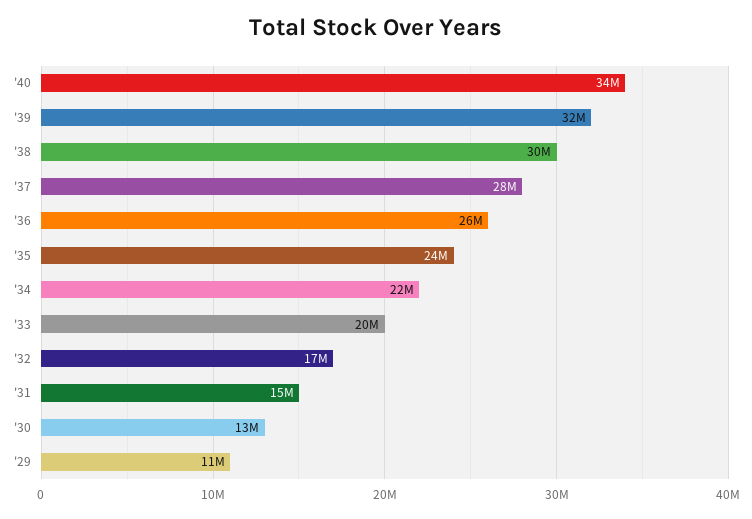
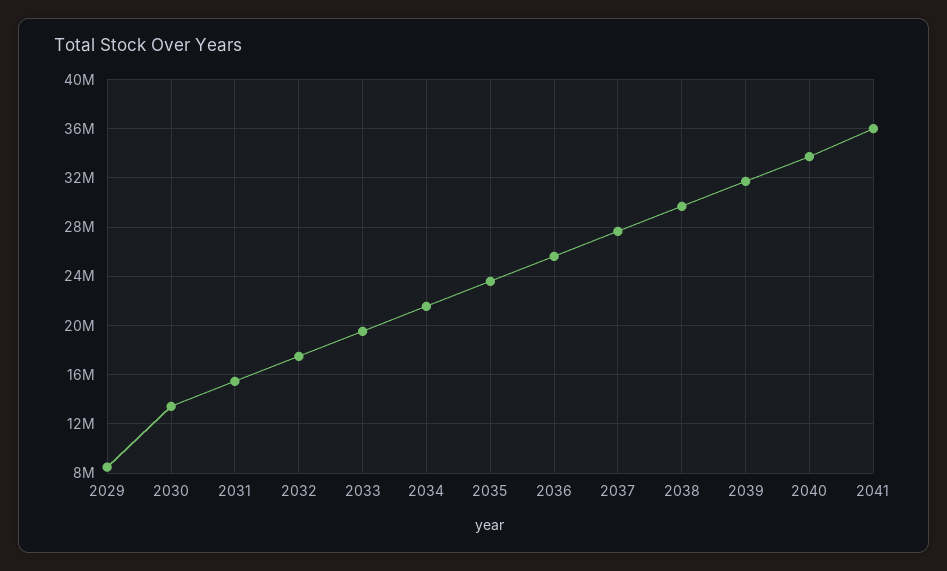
'29: 11000000 -> 8500000
2041: none -> 36000000

